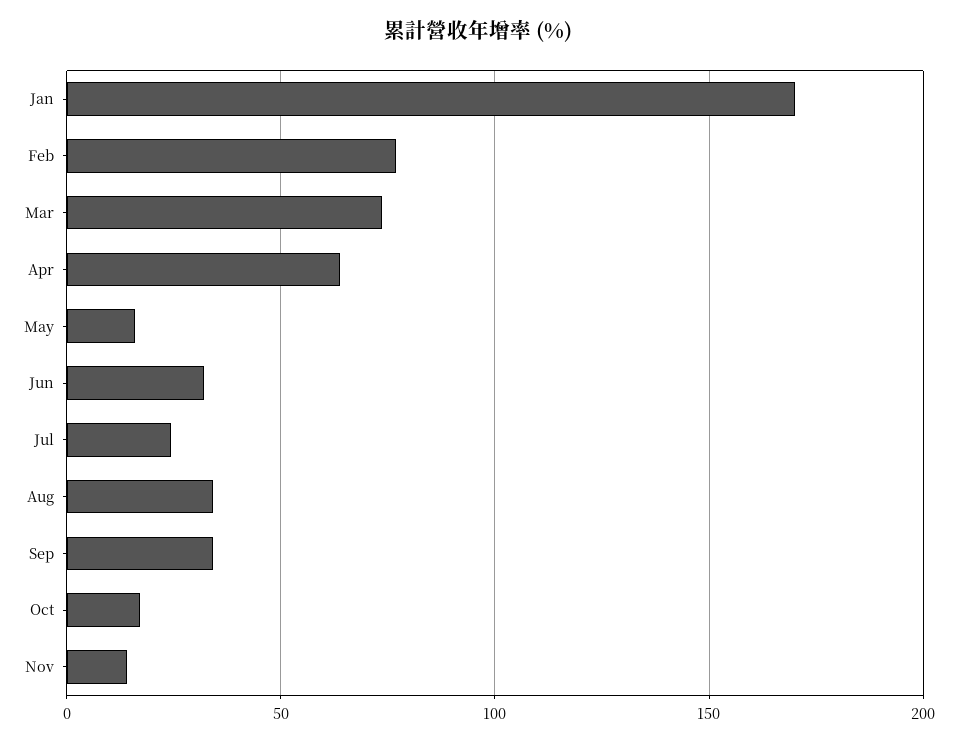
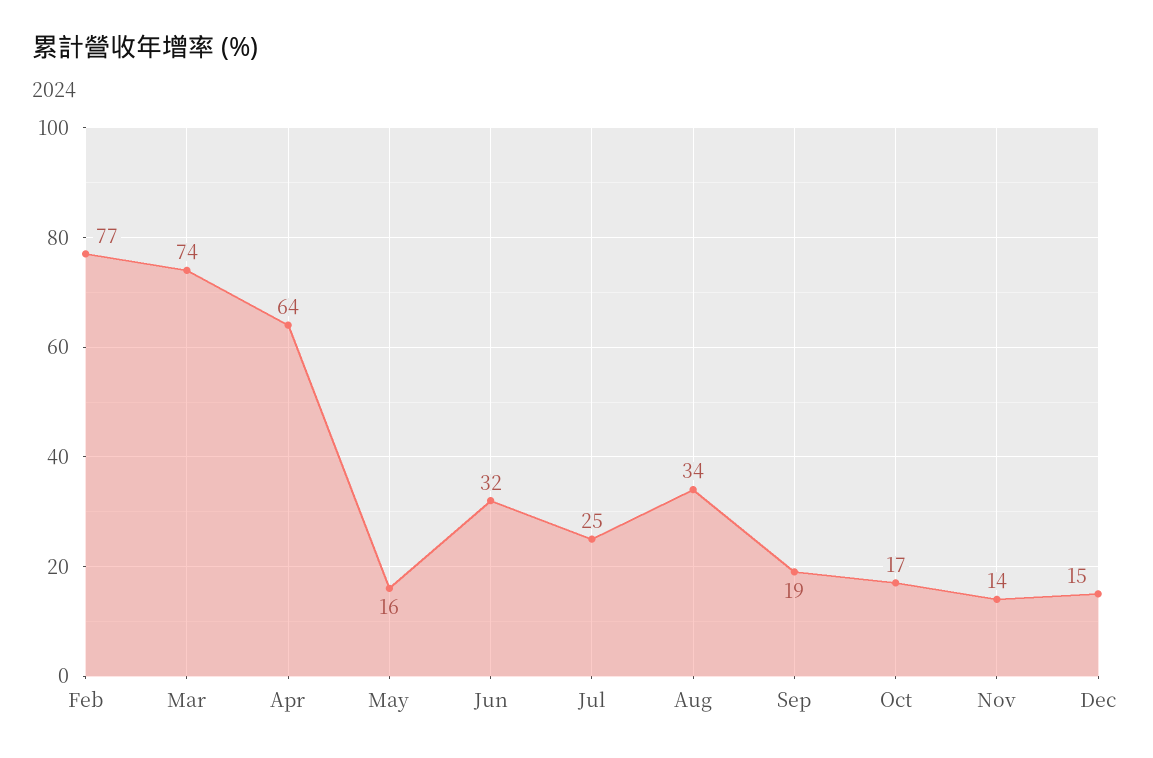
Jan: 170 -> none
Sep: 35 -> 19
Dec: none -> 15

